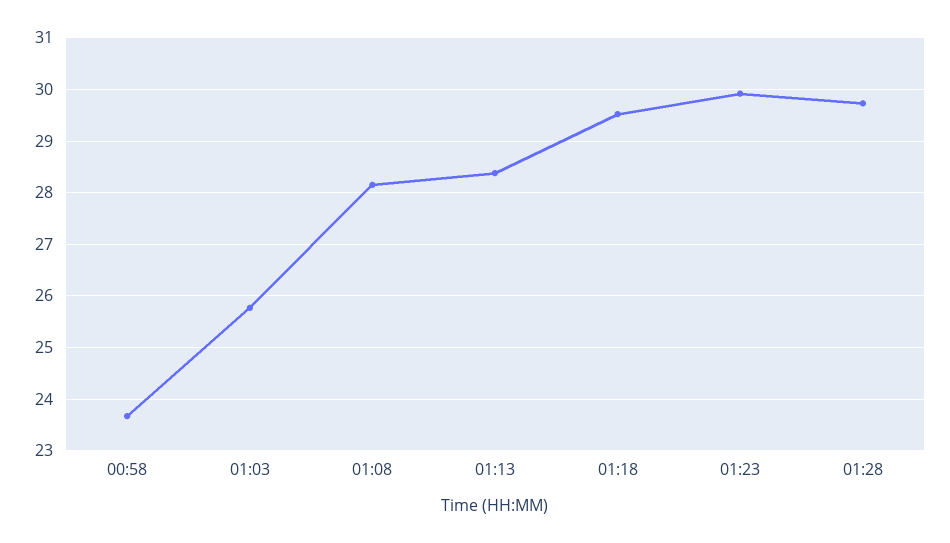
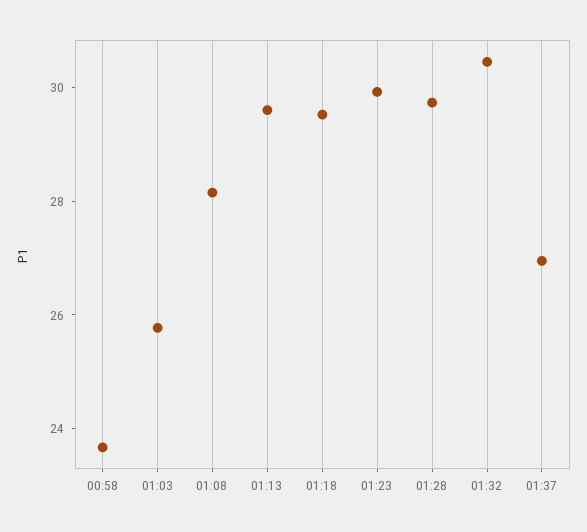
01:13: 28.4 -> 29.5
01:32: none -> 30.5
01:37: none -> 27

